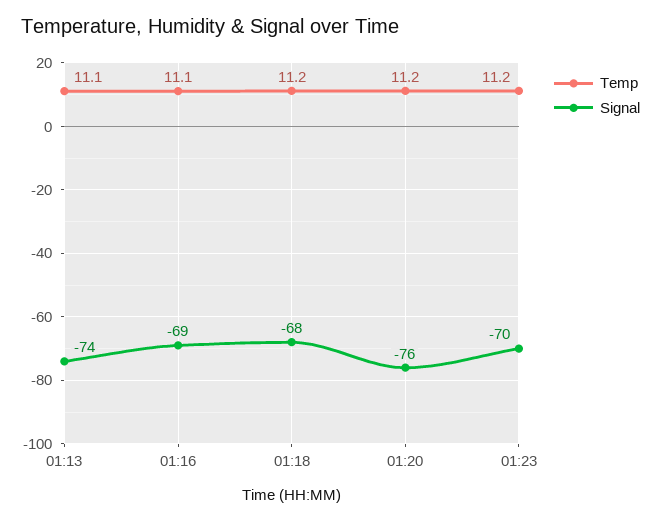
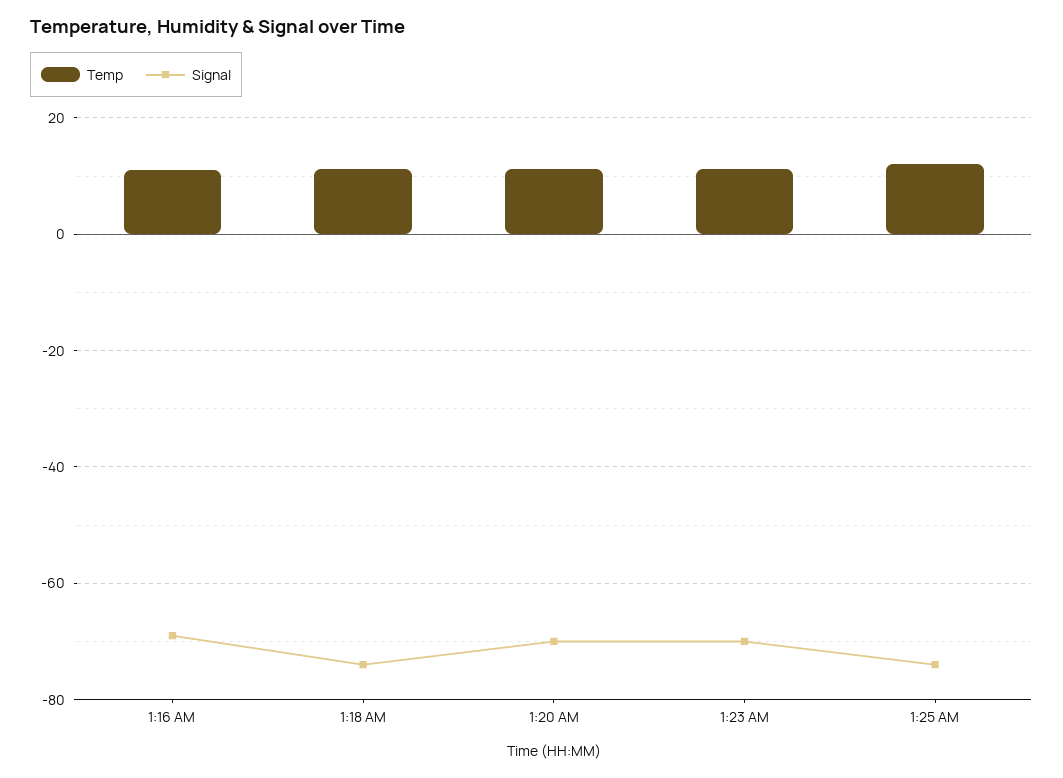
Temp, 01:13: 11.1 -> none
Signal, 01:13: -74 -> none
Signal, 01:18: -68 -> -74
Signal, 01:20: -76 -> -70
Temp, 1:25 AM: none -> 12
Signal, 1:25 AM: none -> -74

